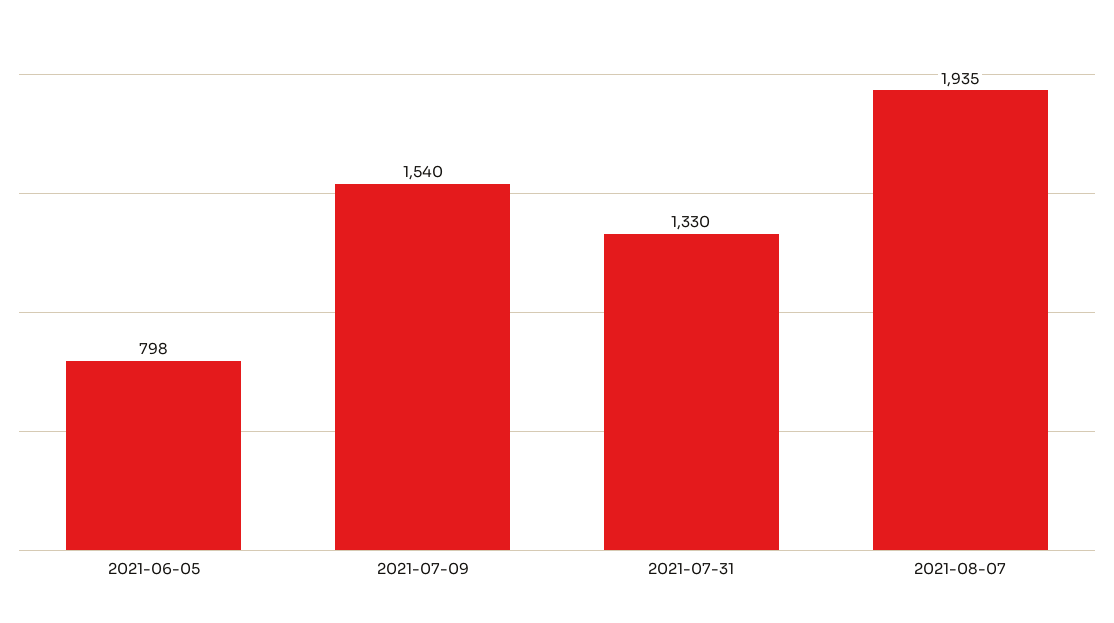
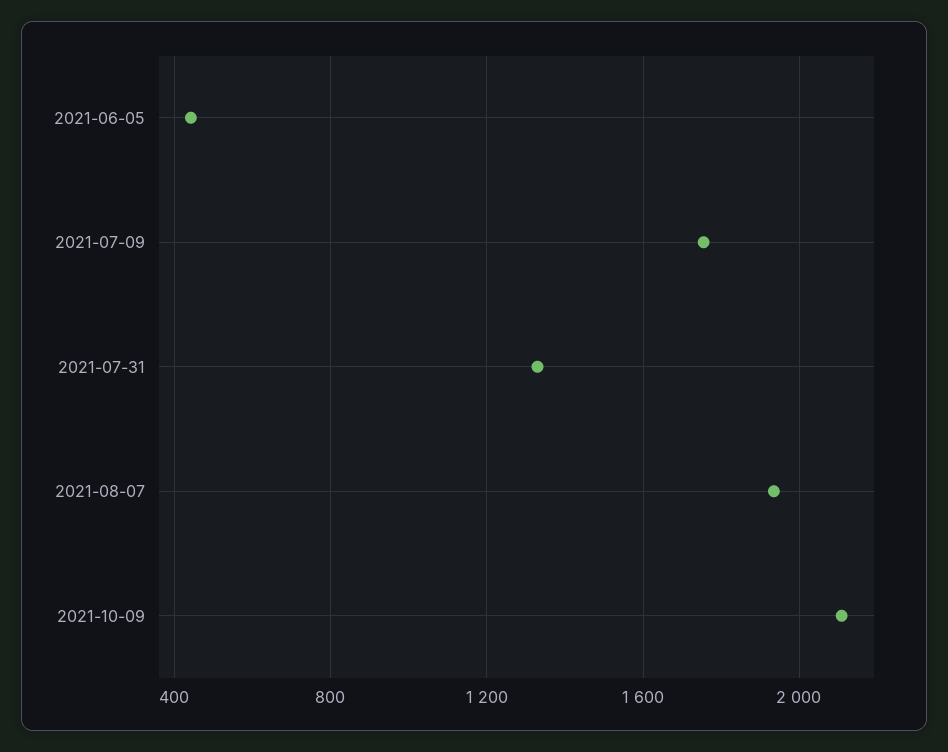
2021-06-05: 798 -> 450
2021-07-09: 1540 -> 1750
2021-10-09: none -> 2100

